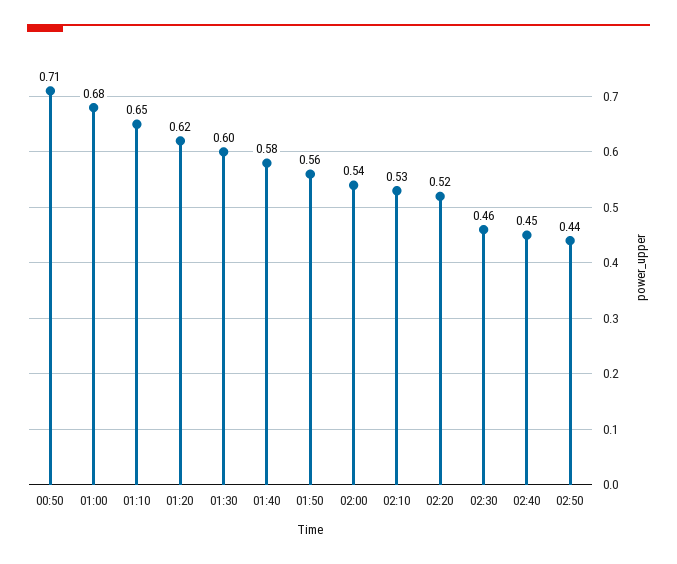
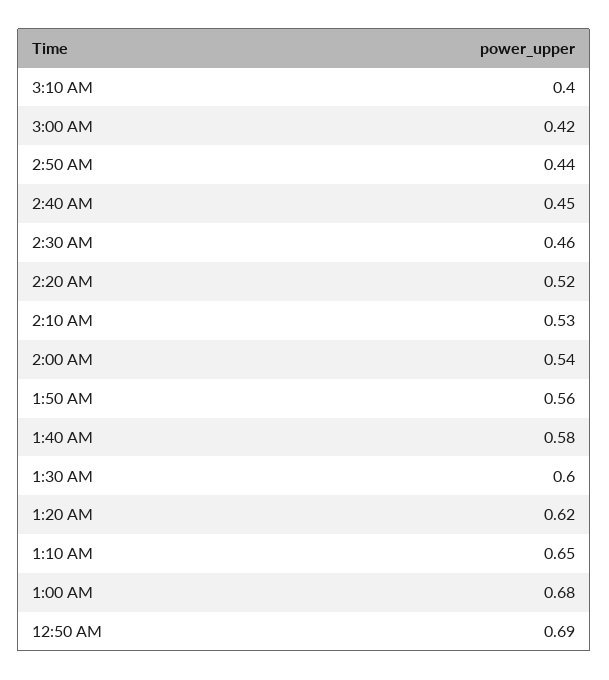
00:50: 0.71 -> 0.69
3:10 AM: none -> 0.4
3:00 AM: none -> 0.42

